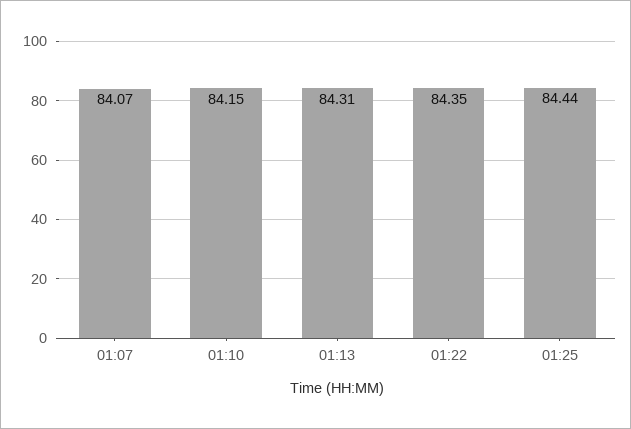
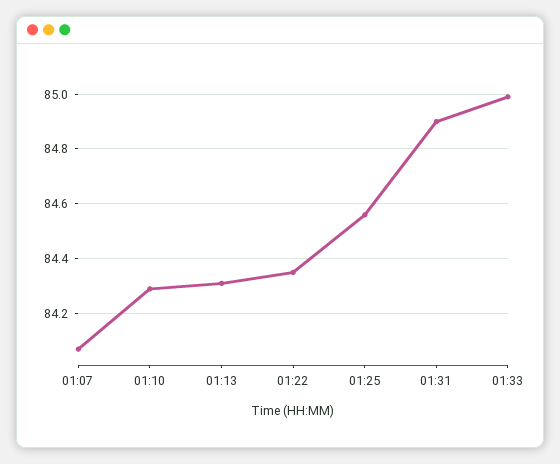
01:10: 84.15 -> 84.3
01:25: 84.44 -> 84.55
01:31: none -> 84.9
01:33: none -> 85

